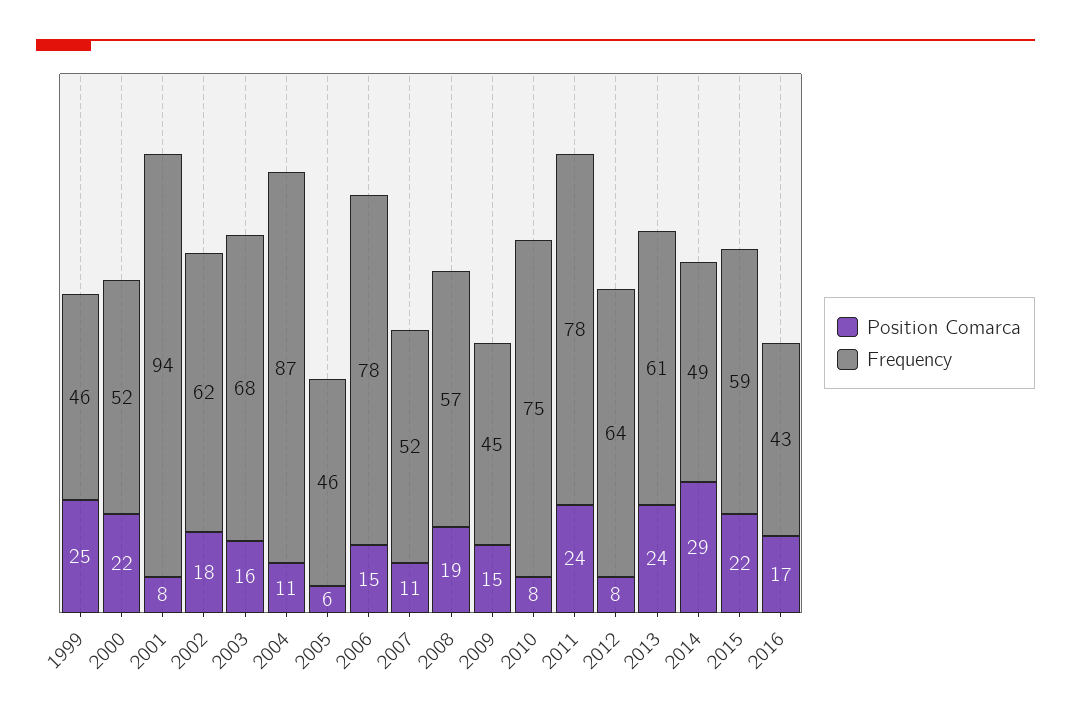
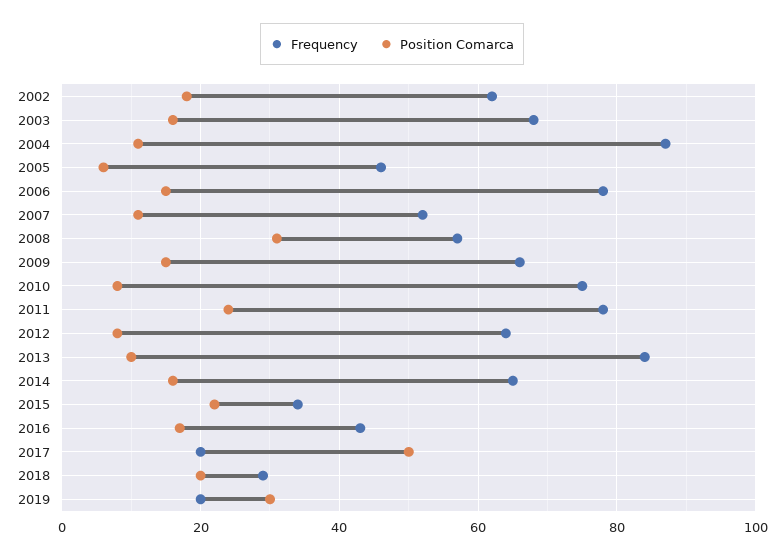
Position Comarca, 1999: 25 -> none
Frequency, 1999: 46 -> none
Position Comarca, 2000: 22 -> none
Frequency, 2000: 52 -> none
Position Comarca, 2001: 8 -> none
Frequency, 2001: 94 -> none
Position Comarca, 2008: 19 -> 30
Frequency, 2009: 45 -> 65
Position Comarca, 2013: 24 -> 10
Frequency, 2013: 61 -> 85
Position Comarca, 2014: 29 -> 15
Frequency, 2014: 49 -> 65
Frequency, 2015: 59 -> 35
Frequency, 2017: none -> 20
Position Comarca, 2017: none -> 50
Frequency, 2018: none -> 30
Position Comarca, 2018: none -> 20
Frequency, 2019: none -> 20
Position Comarca, 2019: none -> 30

